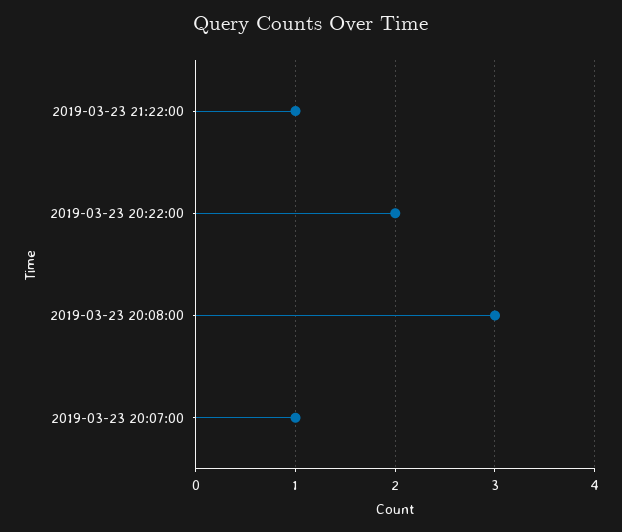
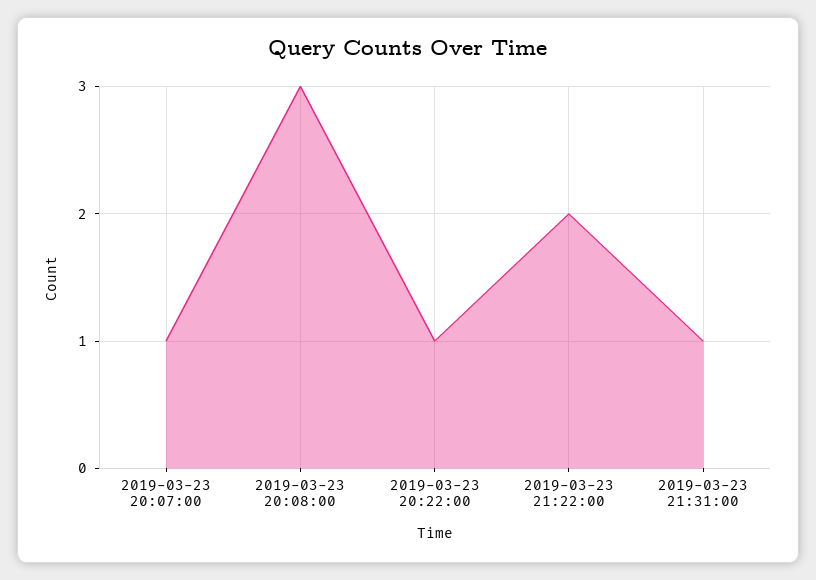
2019-03-23 21:22:00: 1 -> 2
2019-03-23 20:22:00: 2 -> 1
2019-03-23 21:31:00: none -> 1

